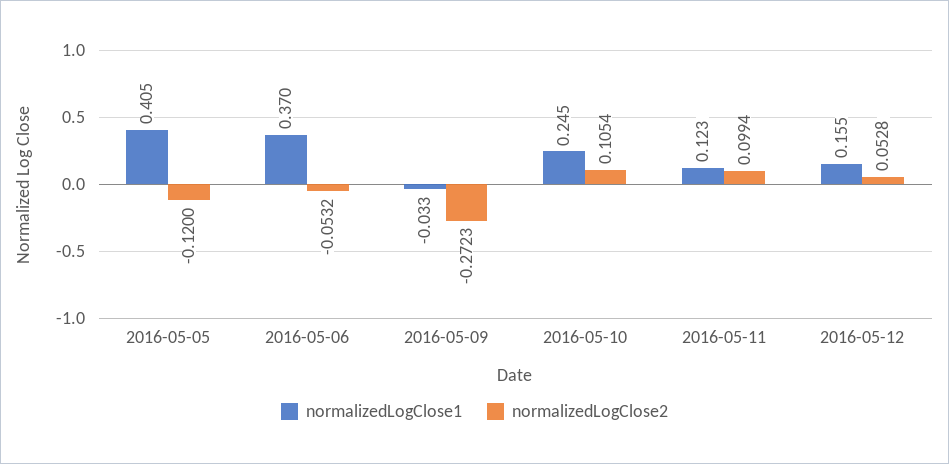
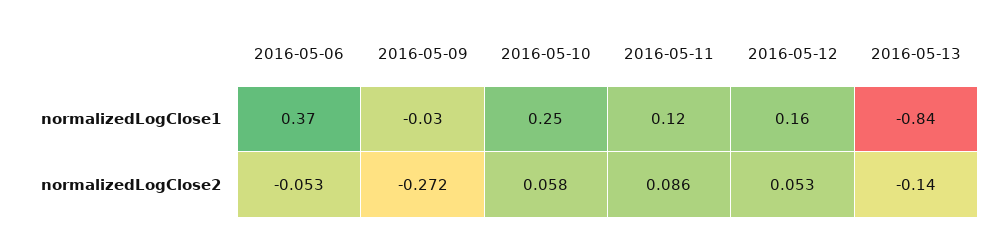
normalizedLogClose1, 2016-05-05: 0.405 -> none
normalizedLogClose2, 2016-05-05: -0.12 -> none
normalizedLogClose2, 2016-05-10: 0.1054 -> 0.058
normalizedLogClose2, 2016-05-11: 0.0994 -> 0.086
normalizedLogClose1, 2016-05-13: none -> -0.84
normalizedLogClose2, 2016-05-13: none -> -0.14

